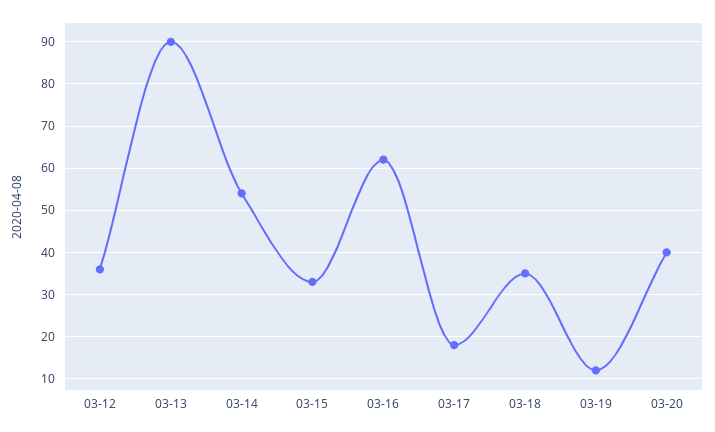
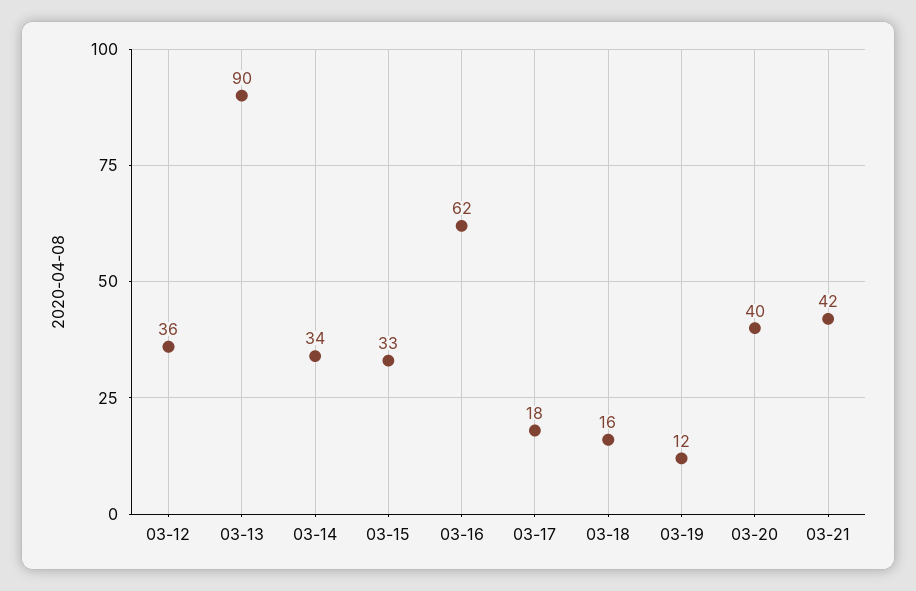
03-14: 55 -> 34
03-18: 35 -> 16
03-21: none -> 42

